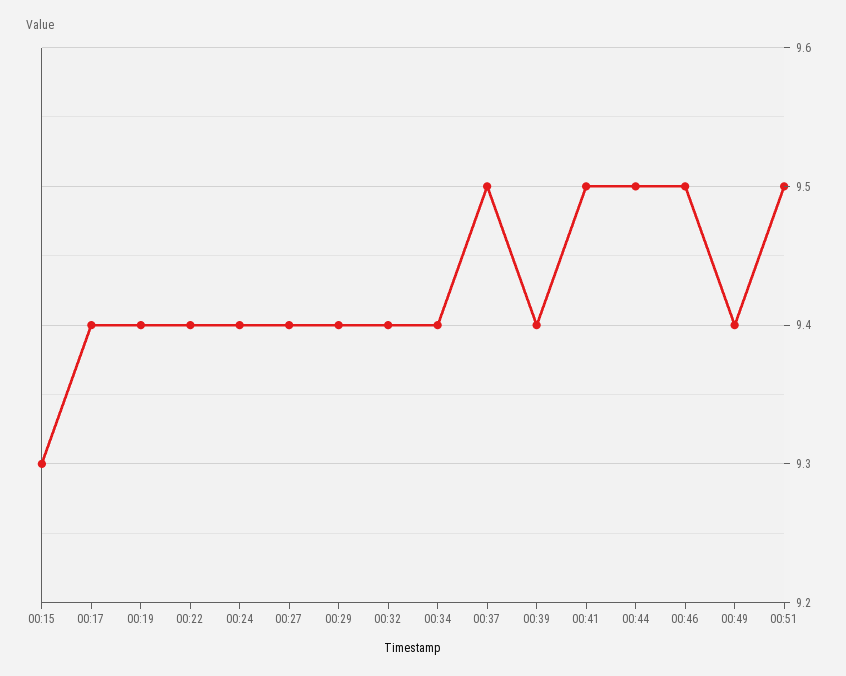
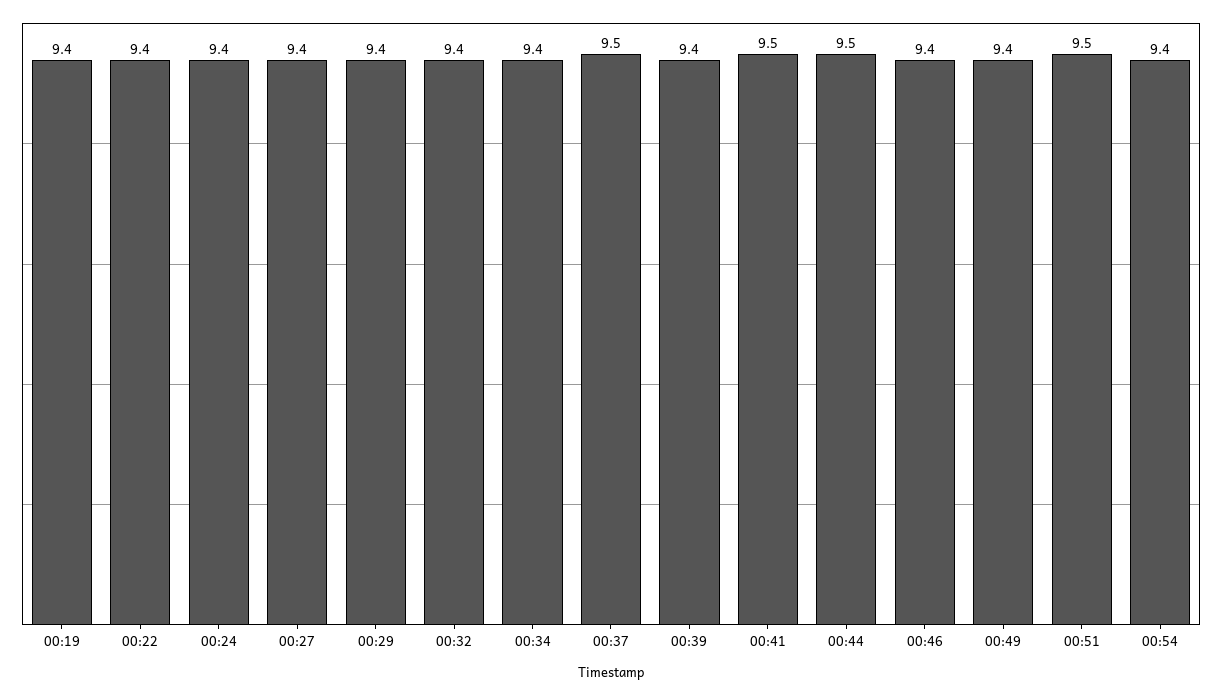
00:15: 9.3 -> none
00:17: 9.4 -> none
00:46: 9.5 -> 9.4
00:54: none -> 9.4

